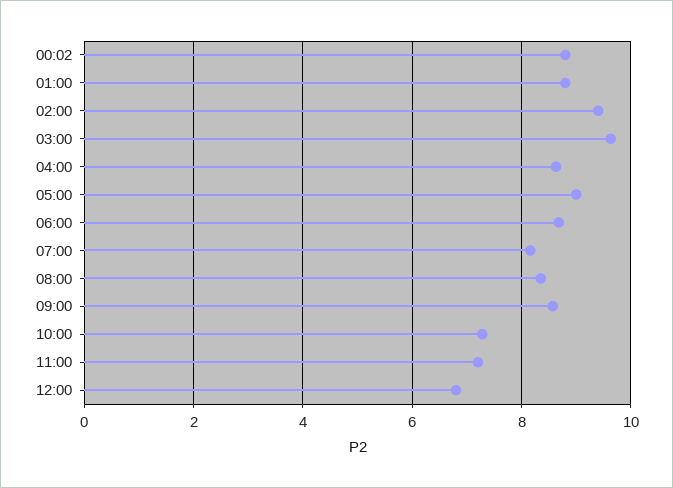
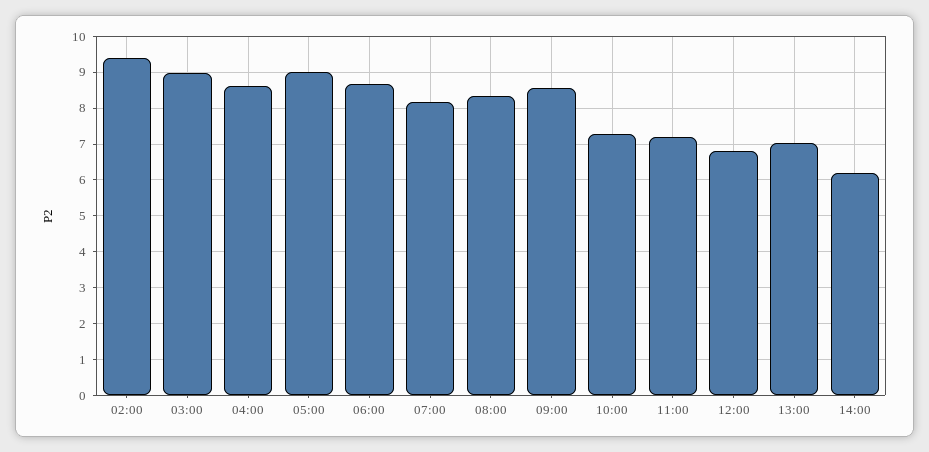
00:02: 8.8 -> none
01:00: 8.8 -> none
03:00: 9.6 -> 9
13:00: none -> 7
14:00: none -> 6.2

